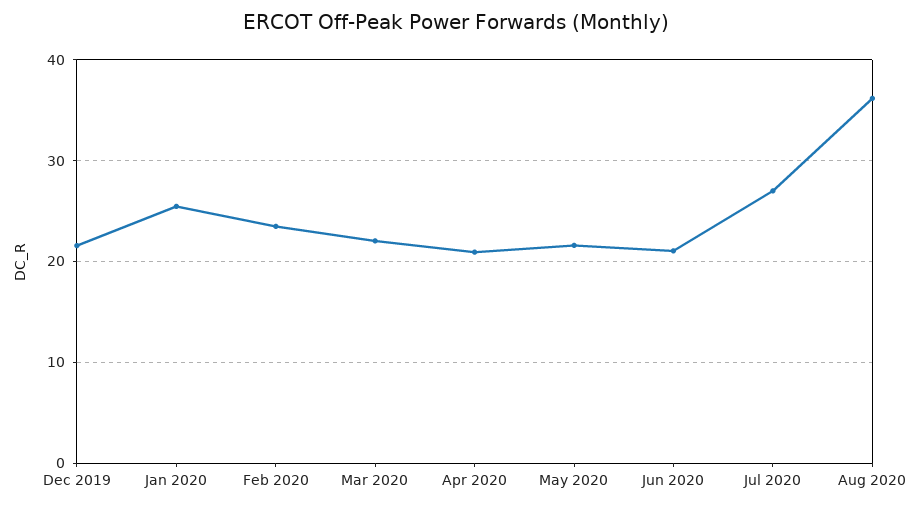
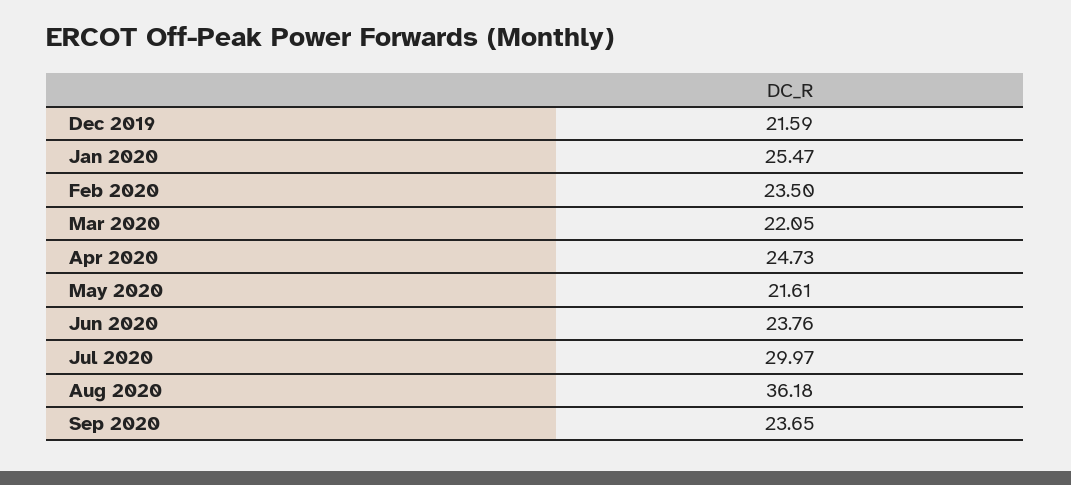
Apr 2020: 21 -> 24.73
Jun 2020: 21 -> 23.76
Jul 2020: 27 -> 29.97
Sep 2020: none -> 23.65

